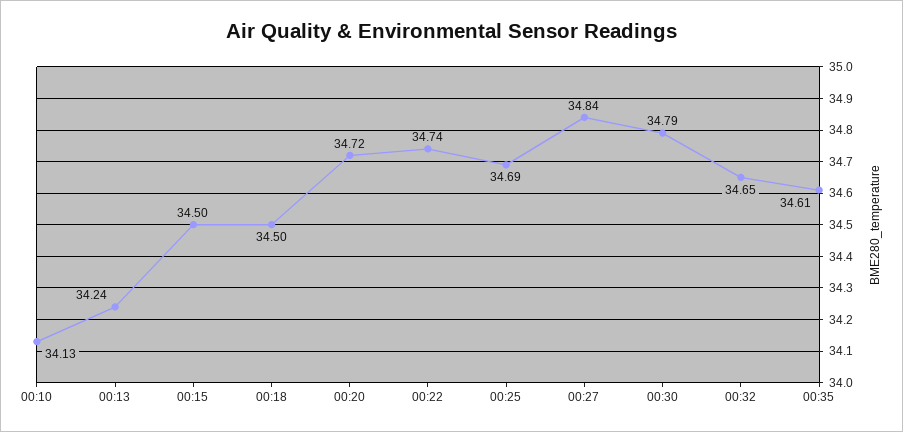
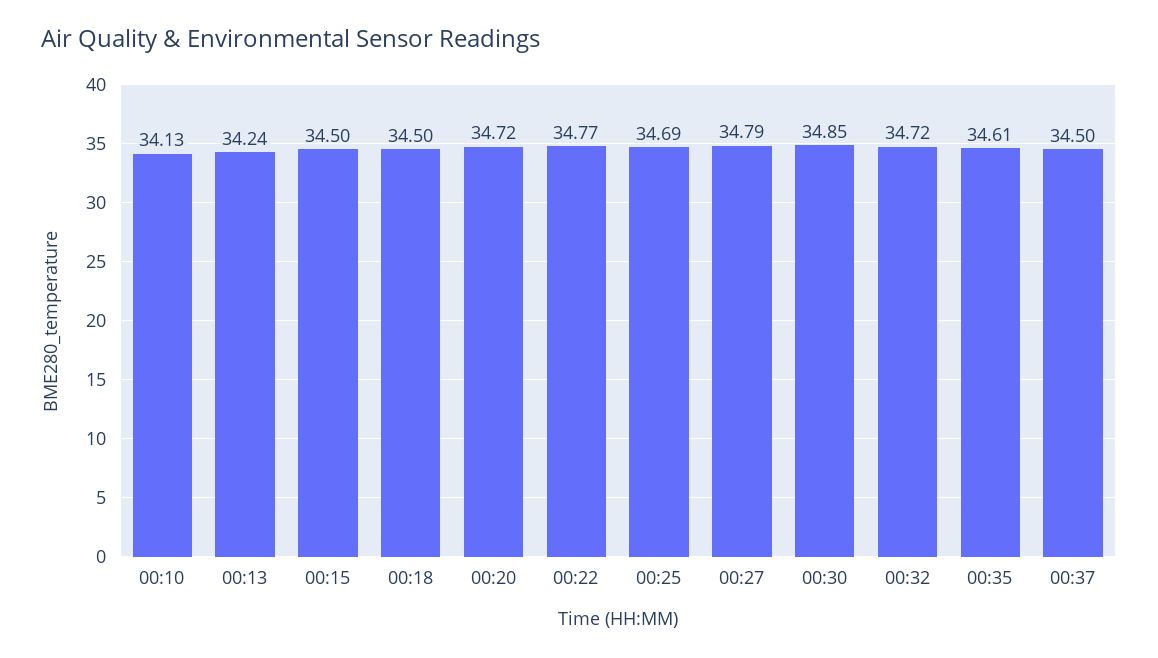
00:22: 34.74 -> 34.77
00:27: 34.84 -> 34.79
00:30: 34.79 -> 34.85
00:32: 34.65 -> 34.72
00:37: none -> 34.5

